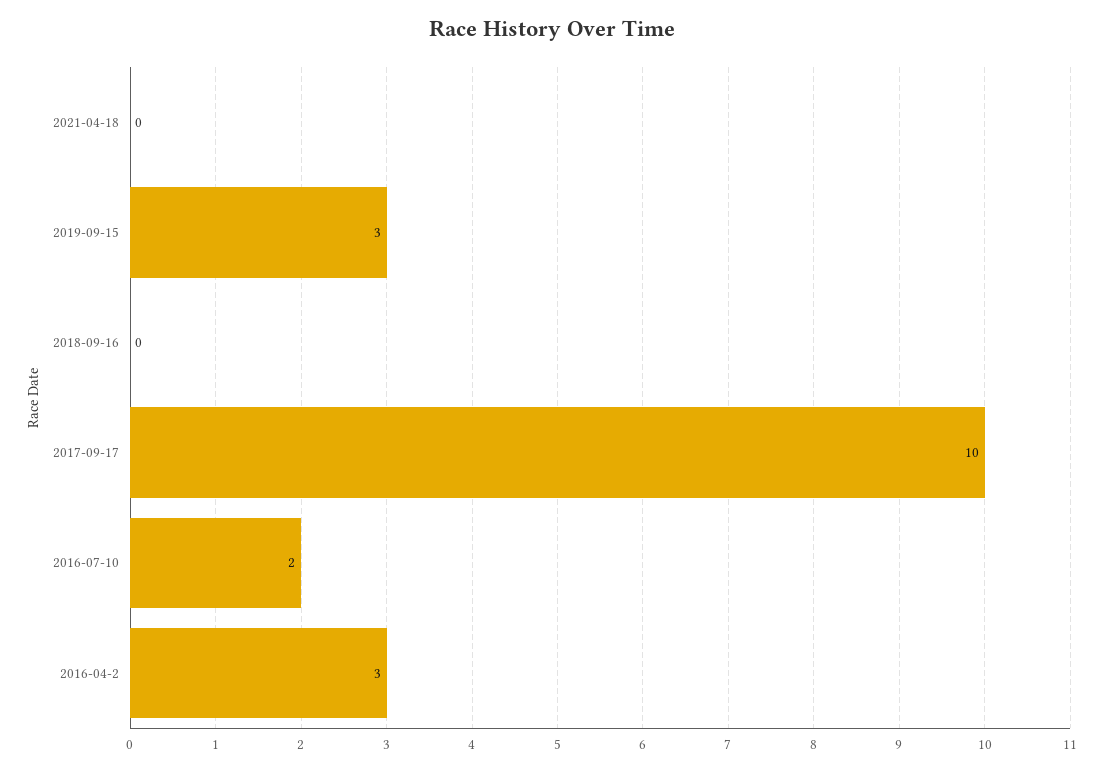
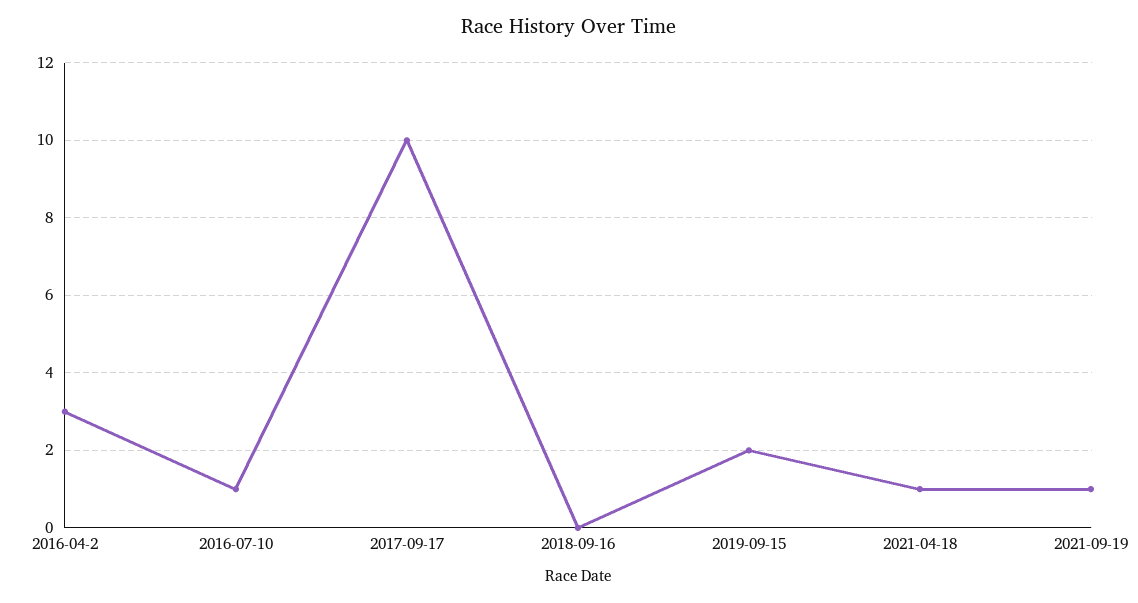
2021-04-18: 0 -> 1
2019-09-15: 3 -> 2
2016-07-10: 2 -> 1
2021-09-19: none -> 1

